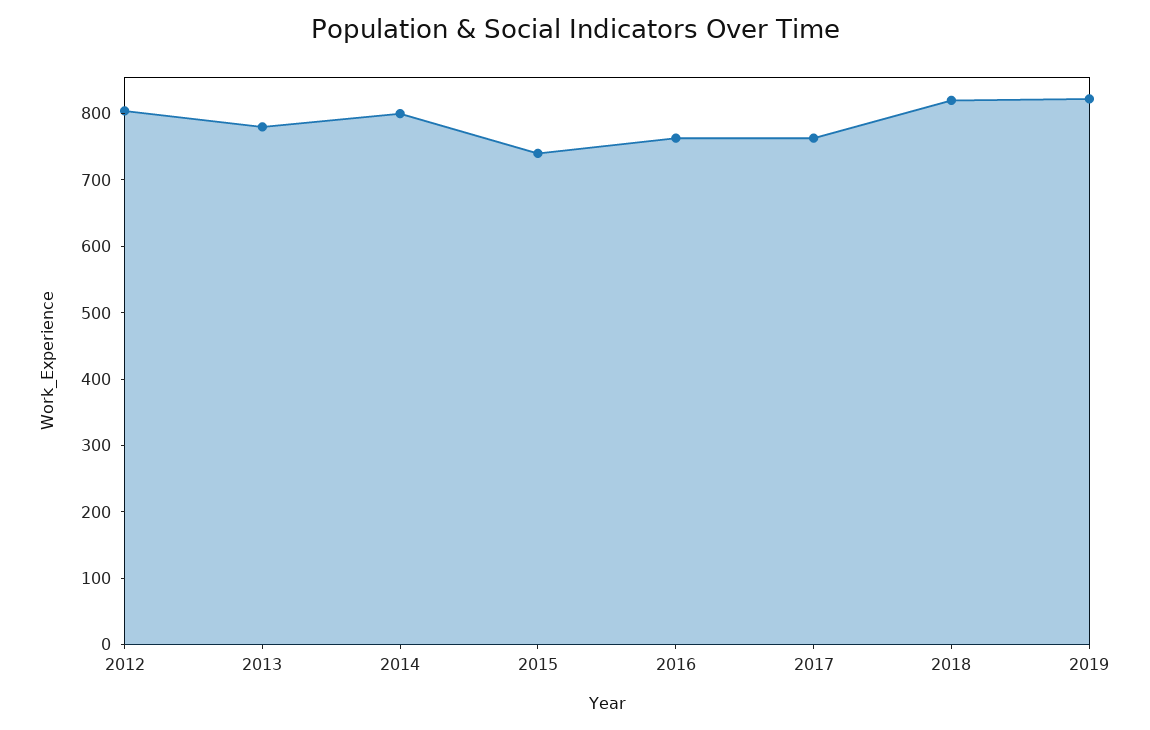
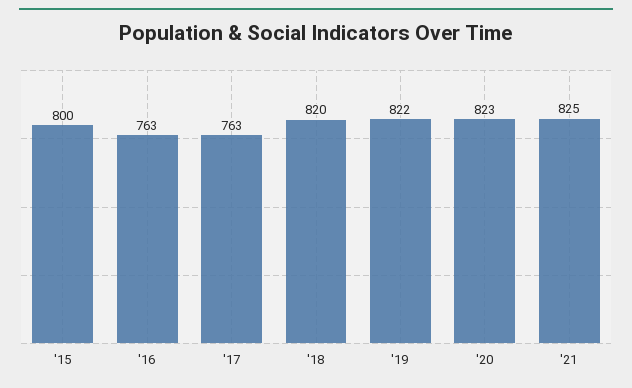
2012: 800 -> none
2013: 780 -> none
2014: 800 -> none
2015: 740 -> 800
'20: none -> 823
'21: none -> 825

